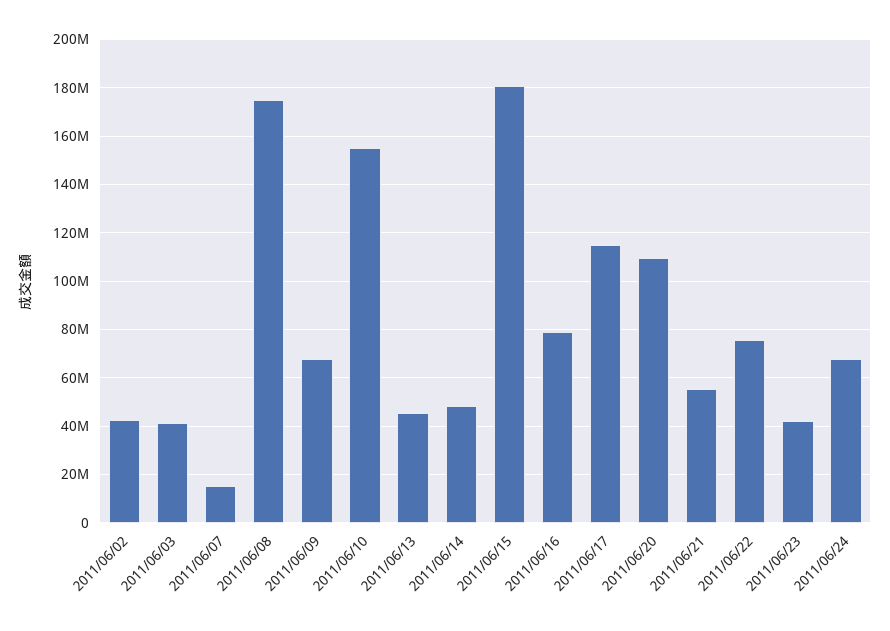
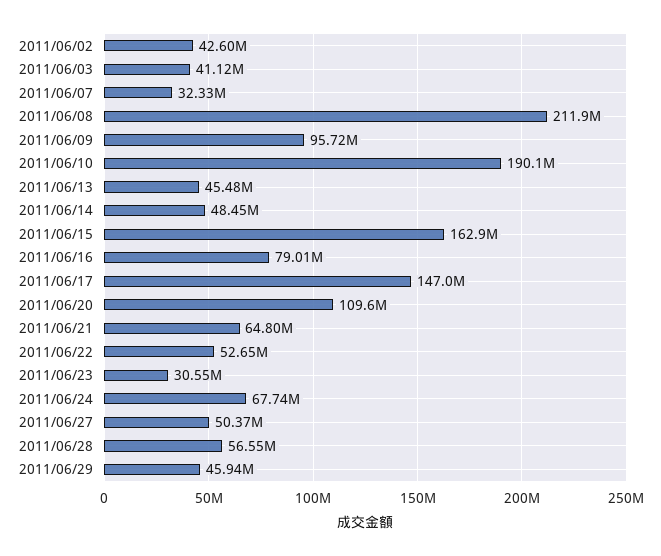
2011/06/07: 15000000 -> 32330000
2011/06/08: 175000000 -> 211900000
2011/06/09: 67500000 -> 95720000
2011/06/10: 155000000 -> 190100000
2011/06/15: 180000000 -> 162900000
2011/06/17: 115000000 -> 147000000
2011/06/21: 55000000 -> 64800000
2011/06/22: 75000000 -> 52650000
2011/06/23: 42500000 -> 30550000
2011/06/27: none -> 50370000
2011/06/28: none -> 56550000
2011/06/29: none -> 45940000

